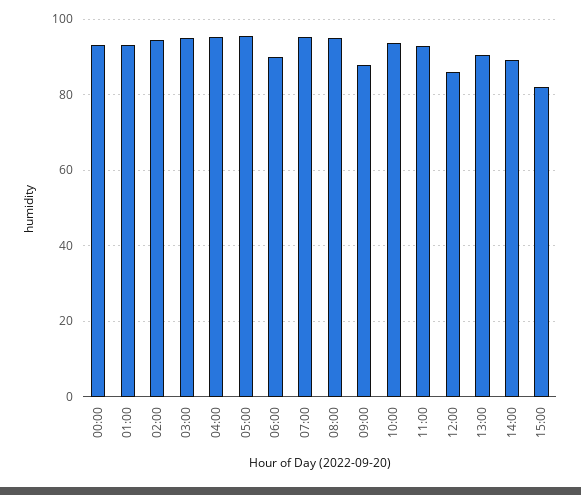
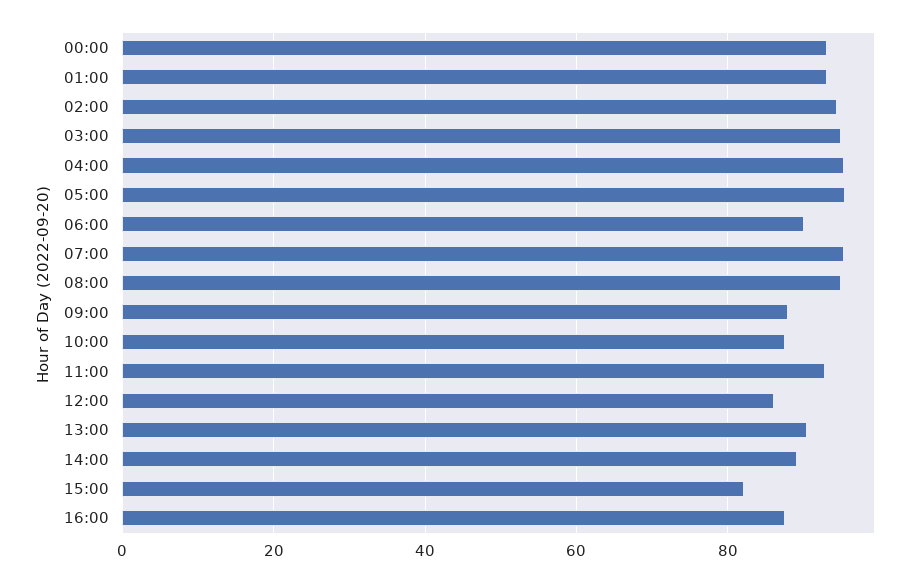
10:00: 94 -> 88
16:00: none -> 88

